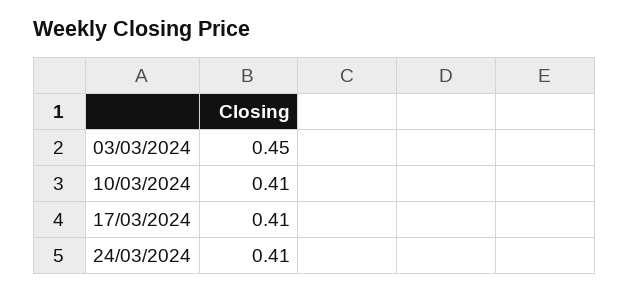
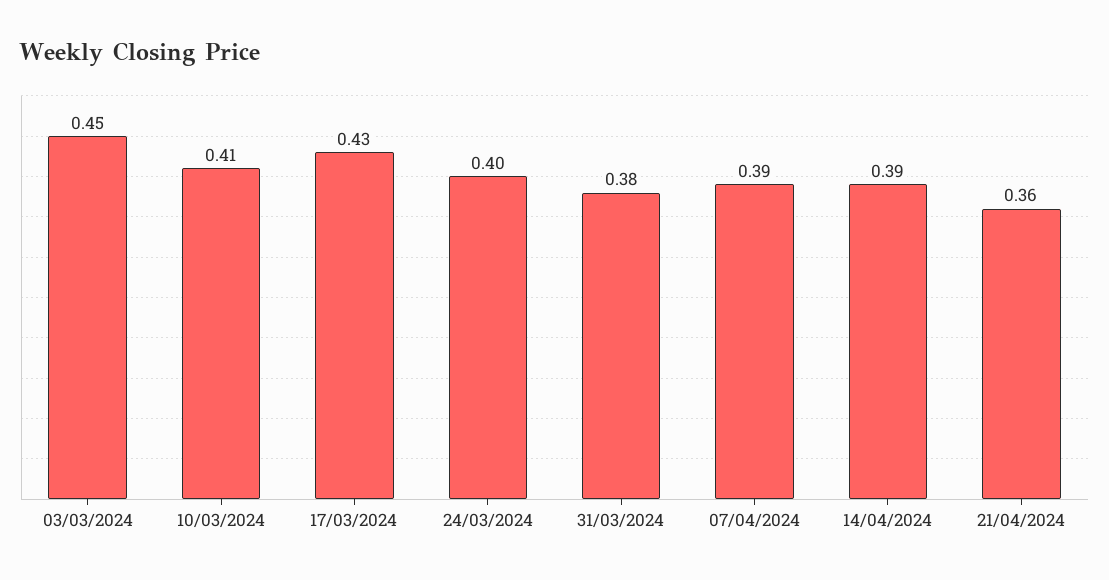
17/03/2024: 0.41 -> 0.43
24/03/2024: 0.41 -> 0.4
31/03/2024: none -> 0.38
07/04/2024: none -> 0.39
14/04/2024: none -> 0.39
21/04/2024: none -> 0.36

